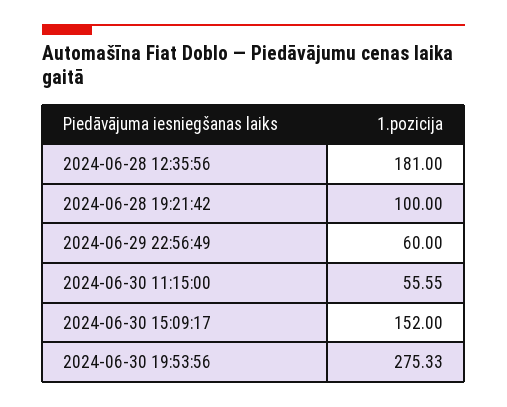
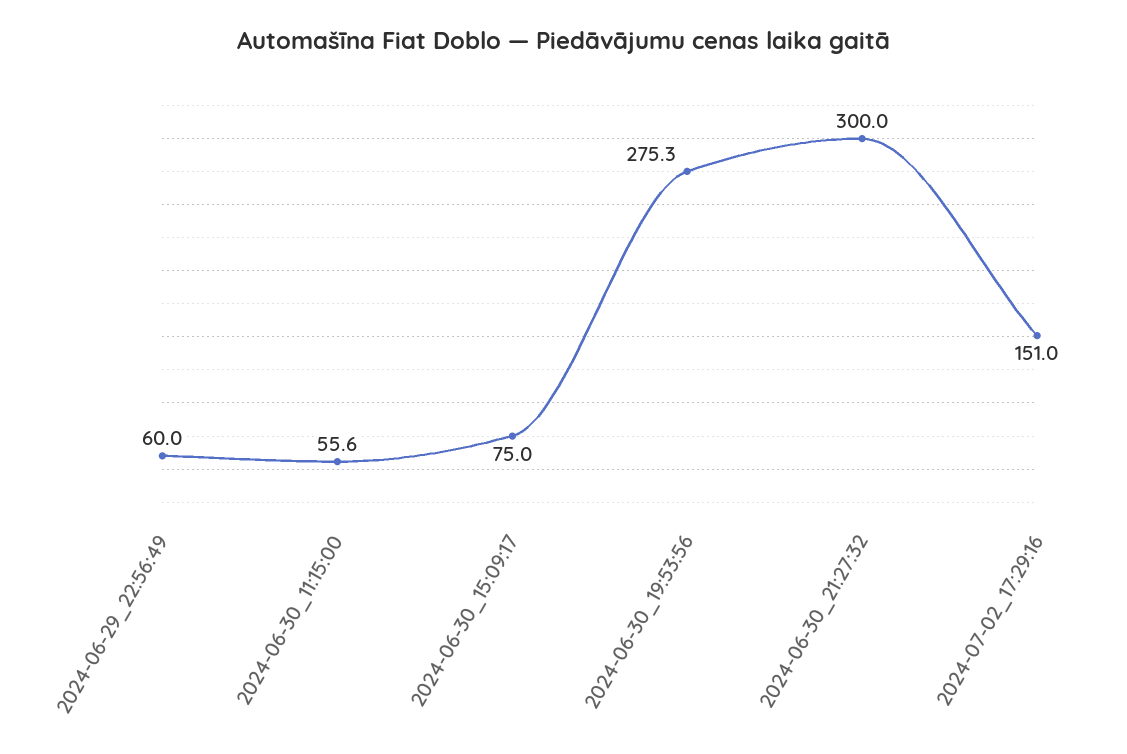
2024-06-28 12:35:56: 181 -> none
2024-06-28 19:21:42: 100 -> none
2024-06-30 15:09:17: 152 -> 75
2024-06-30_21:27:32: none -> 300
2024-07-02_17:29:16: none -> 151

